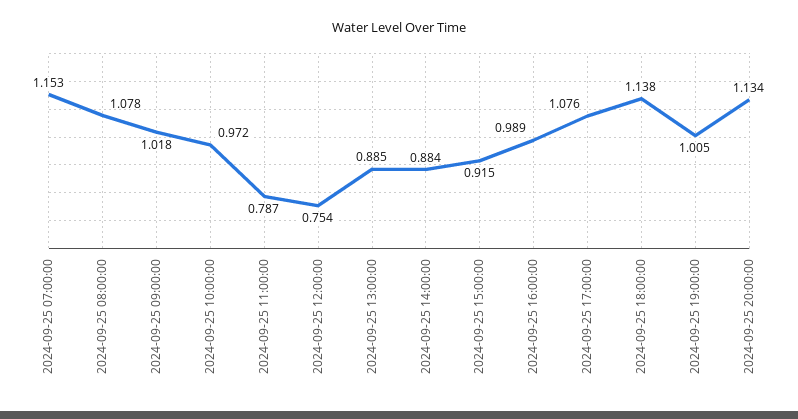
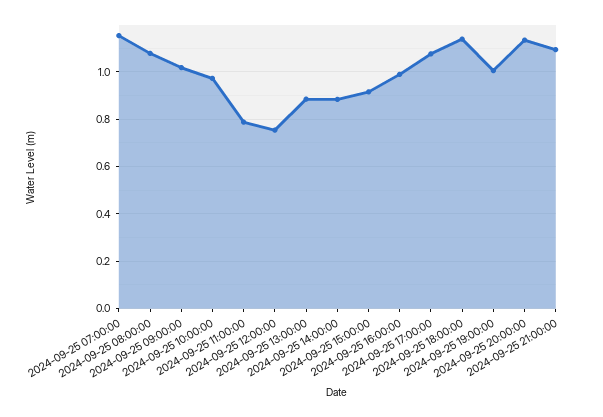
2024-09-25 21:00:00: none -> 1.1

